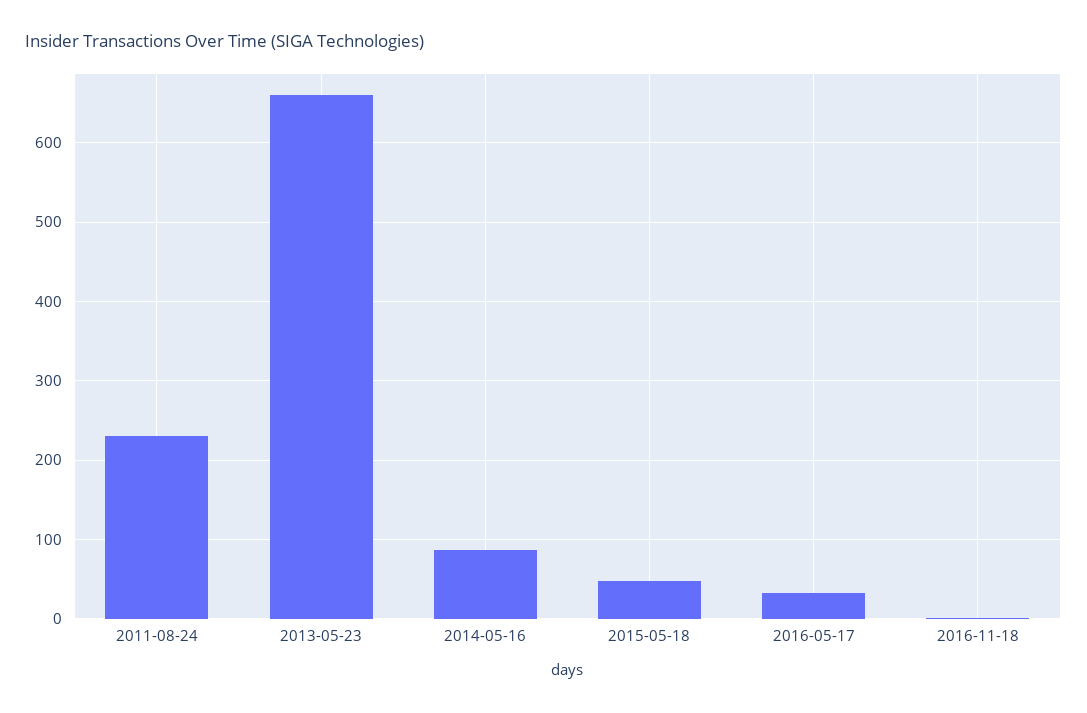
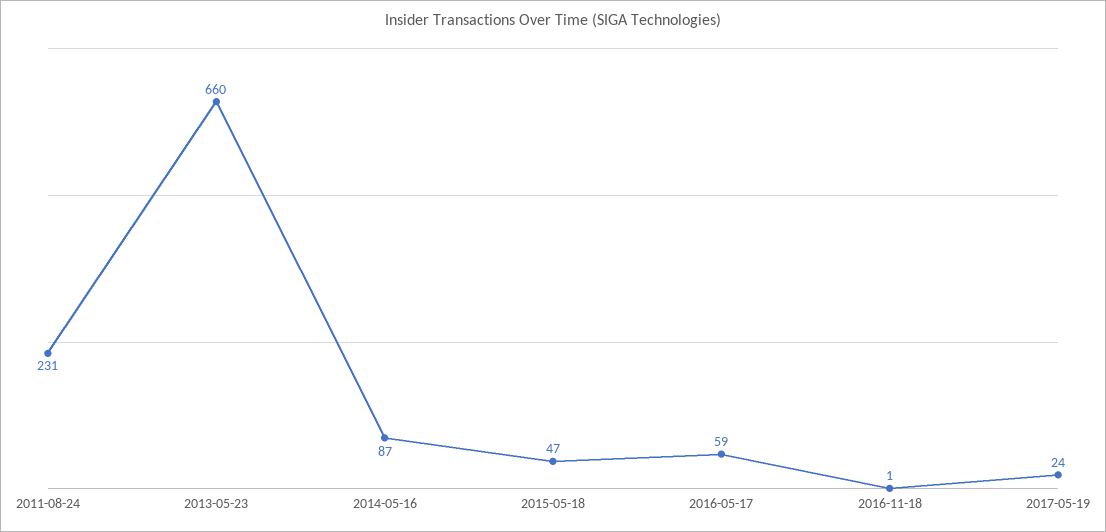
2016-05-17: 30 -> 59
2017-05-19: none -> 24

